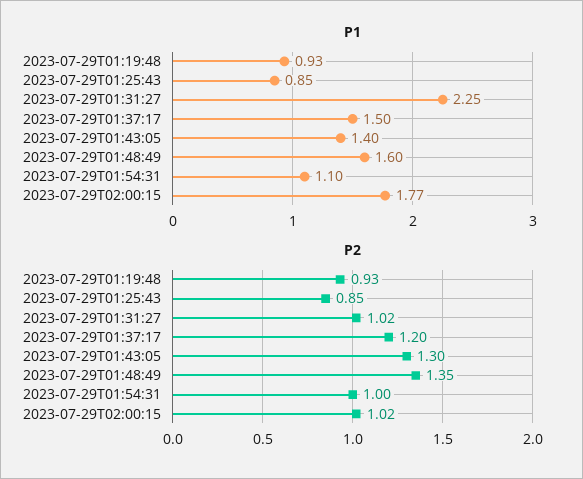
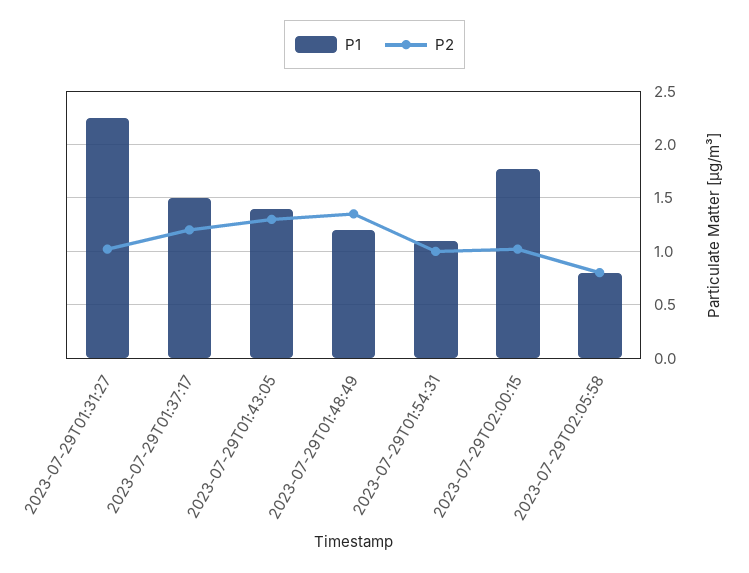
P1, 2023-07-29T01:19:48: 0.93 -> none
P1, 2023-07-29T01:25:43: 0.85 -> none
P1, 2023-07-29T01:48:49: 1.6 -> 1.2
P2, 2023-07-29T01:19:48: 0.93 -> none
P2, 2023-07-29T01:25:43: 0.85 -> none
P1, 2023-07-29T02:05:58: none -> 0.8
P2, 2023-07-29T02:05:58: none -> 0.8

